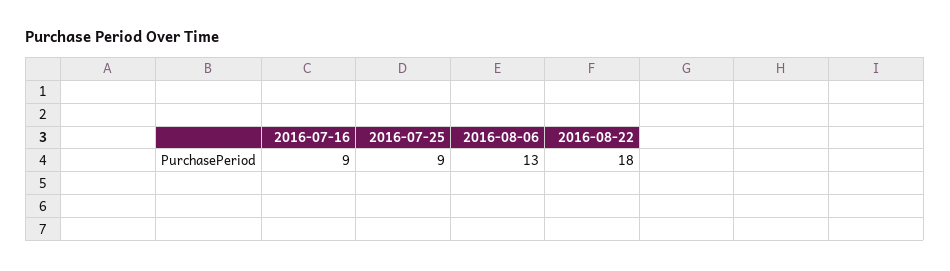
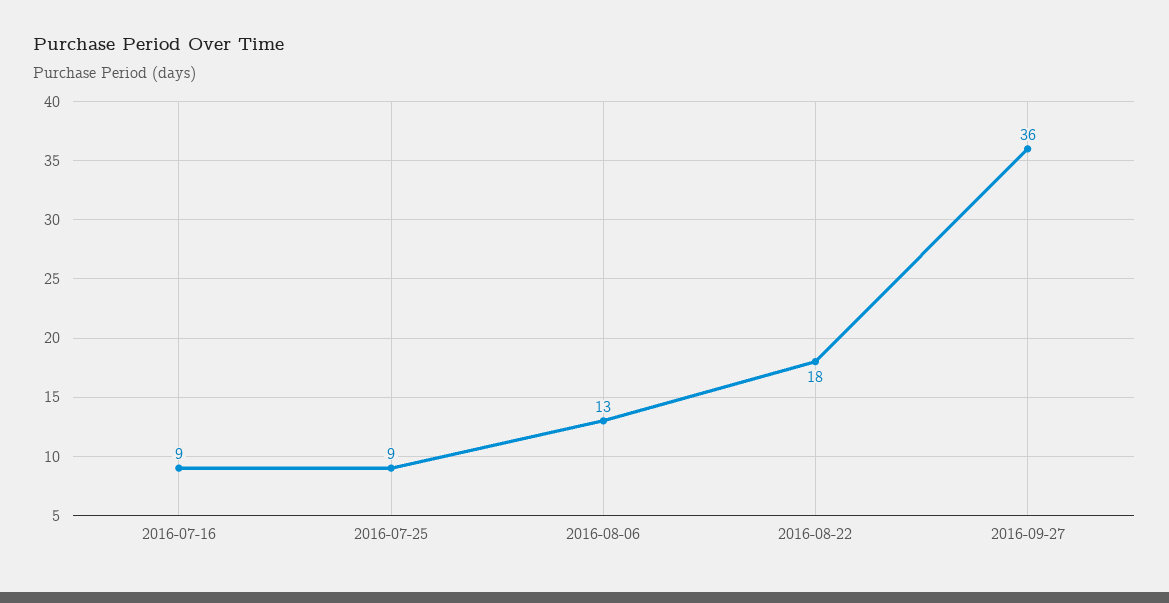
2016-09-27: none -> 36

